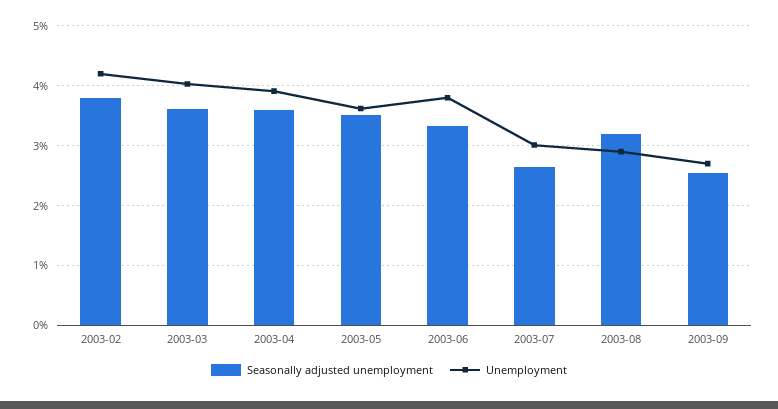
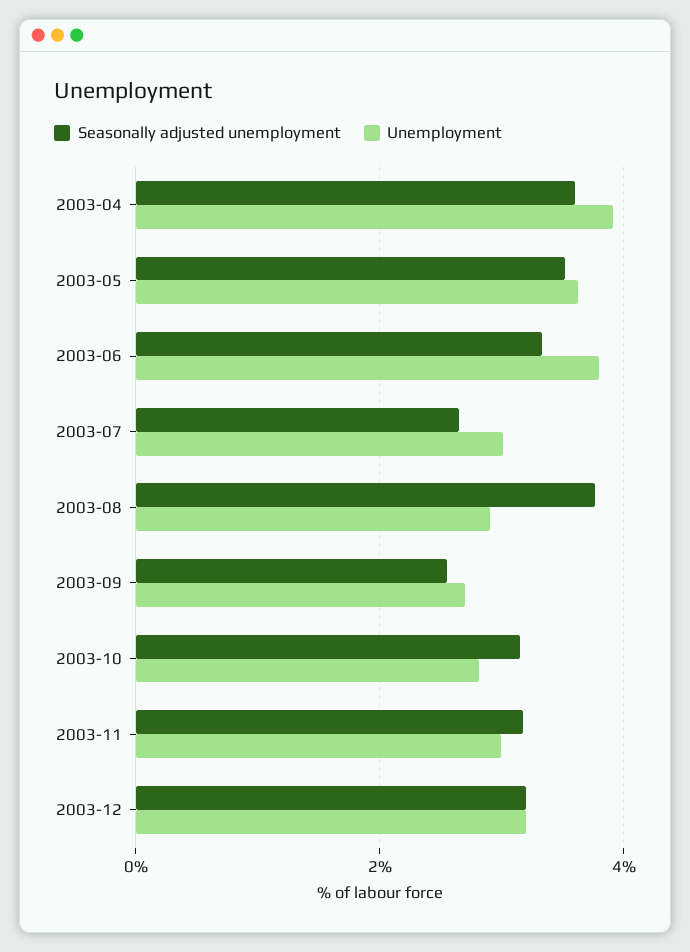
Seasonally adjusted unemployment, 2003-02: 3.8 -> none
Unemployment, 2003-02: 4.2 -> none
Seasonally adjusted unemployment, 2003-03: 3.6 -> none
Unemployment, 2003-03: 4 -> none
Seasonally adjusted unemployment, 2003-08: 3.2 -> 3.8
Seasonally adjusted unemployment, 2003-10: none -> 3.2
Unemployment, 2003-10: none -> 2.8
Seasonally adjusted unemployment, 2003-11: none -> 3.2
Unemployment, 2003-11: none -> 3
Seasonally adjusted unemployment, 2003-12: none -> 3.2
Unemployment, 2003-12: none -> 3.2

